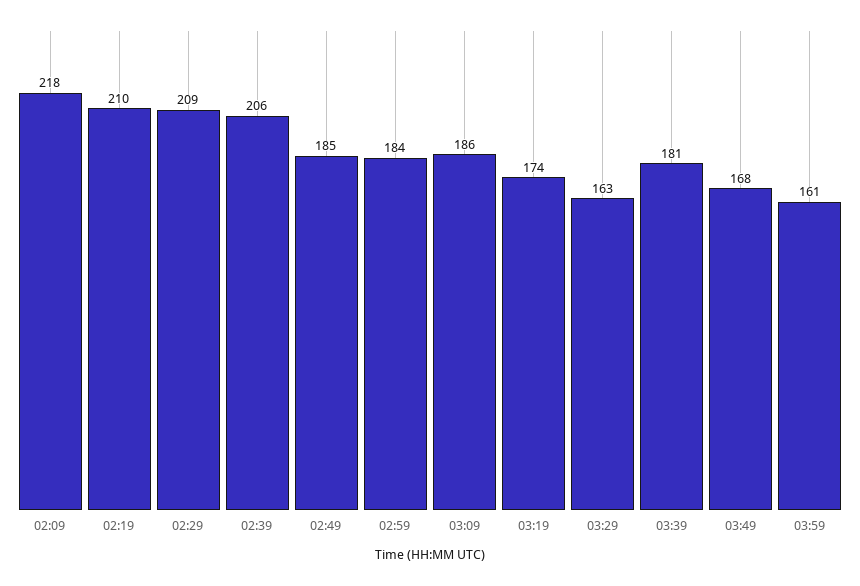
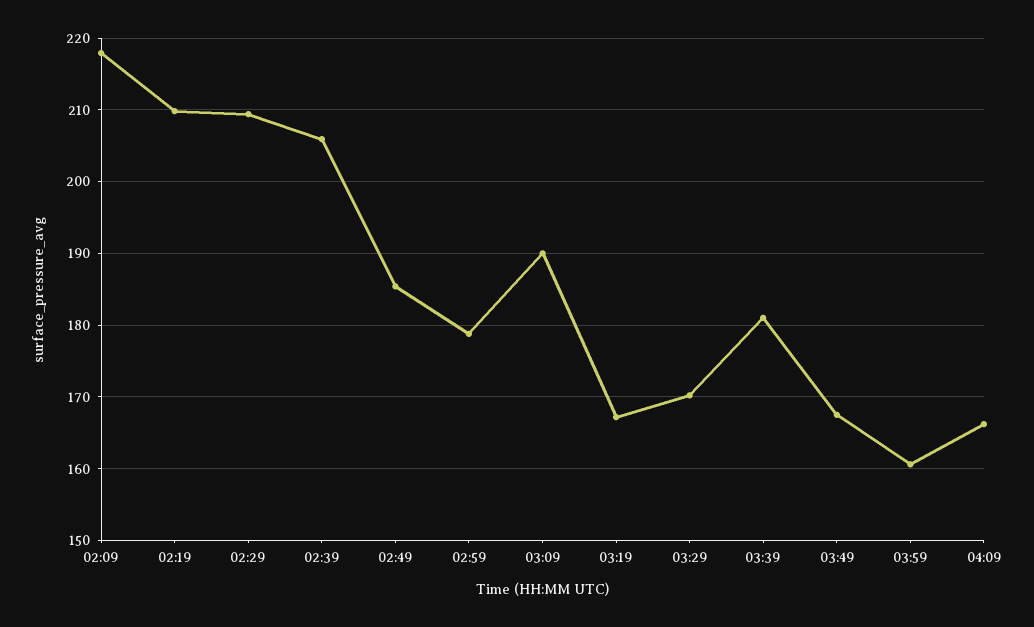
02:59: 184 -> 179
03:09: 186 -> 190
03:19: 174 -> 167
03:29: 163 -> 170
04:09: none -> 166

